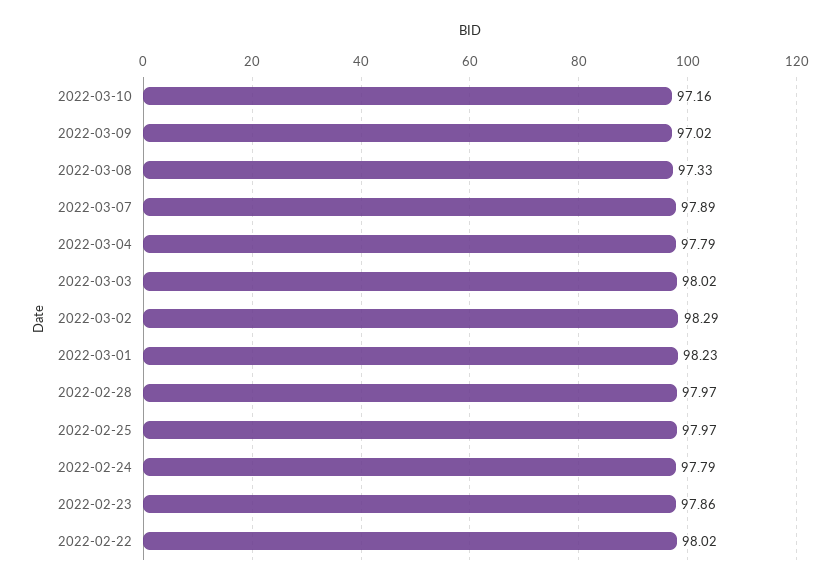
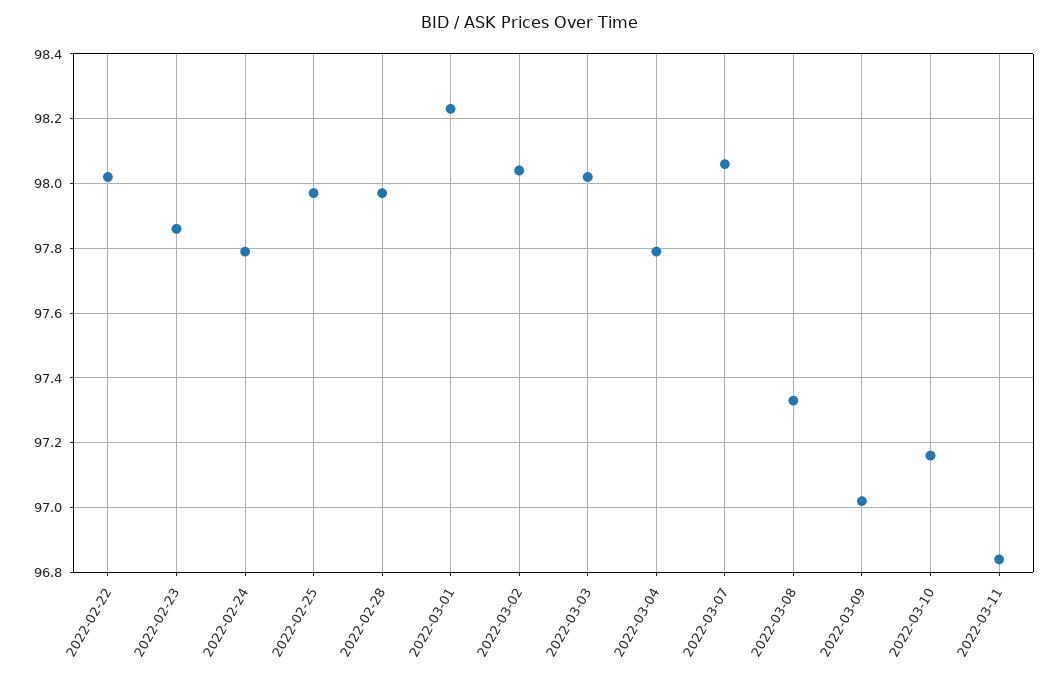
2022-03-07: 97.89 -> 98.05
2022-03-02: 98.29 -> 98.05
2022-03-11: none -> 96.85

